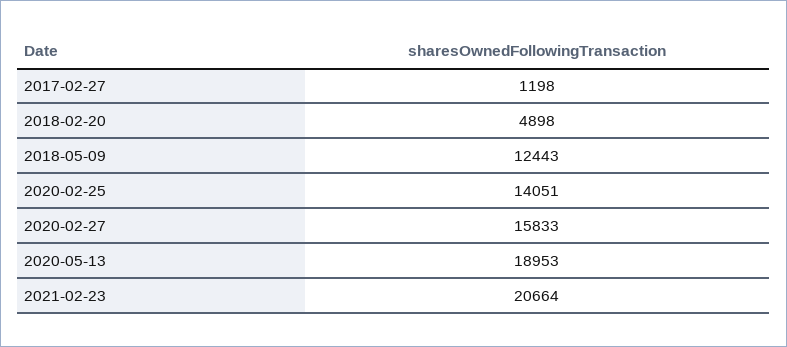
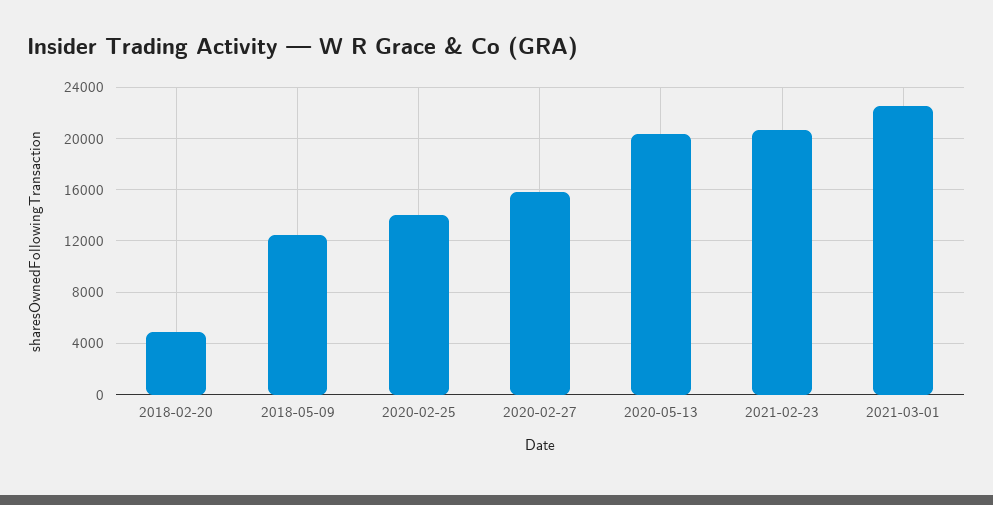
2017-02-27: 1198 -> none
2020-05-13: 18953 -> 20500
2021-03-01: none -> 22500

